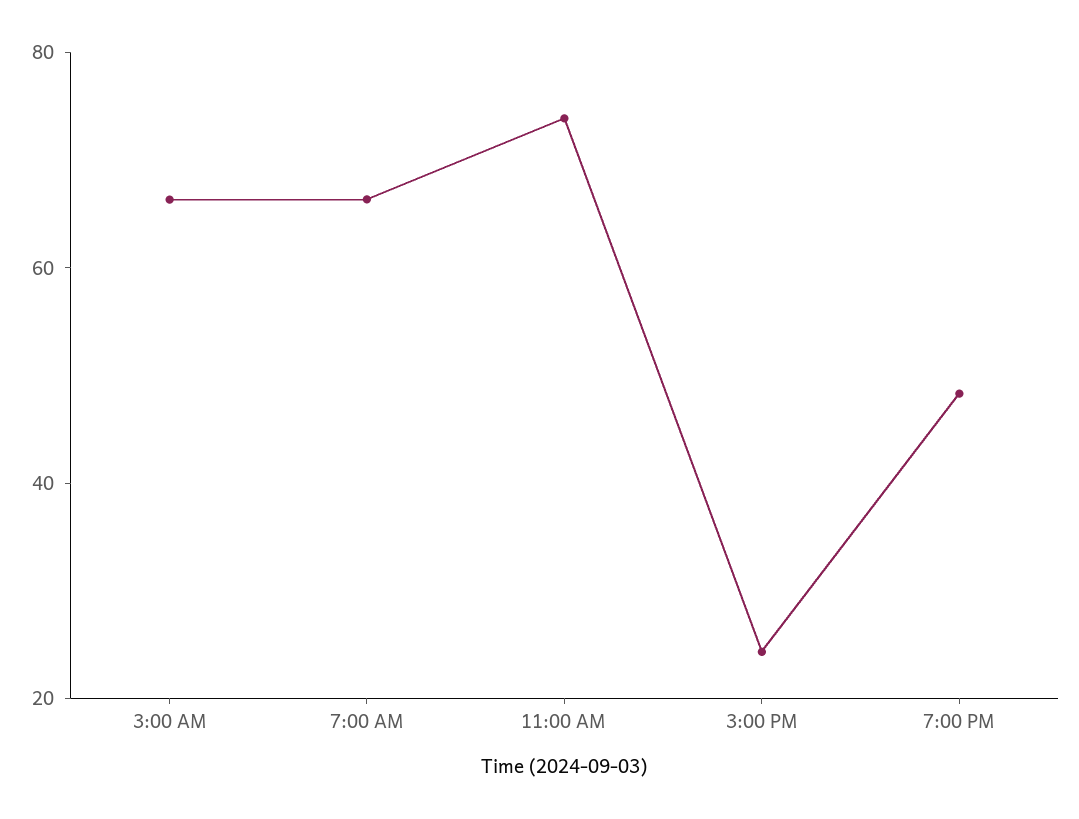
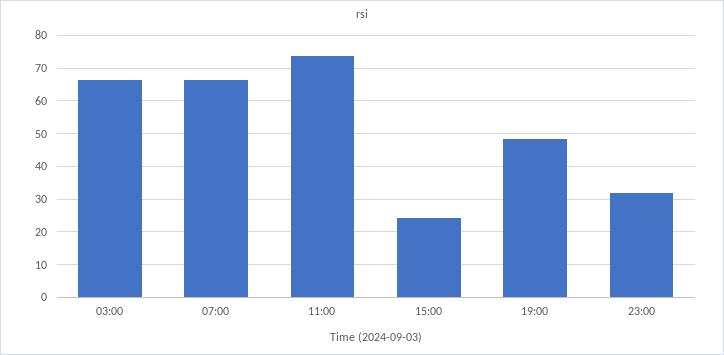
23:00: none -> 32

